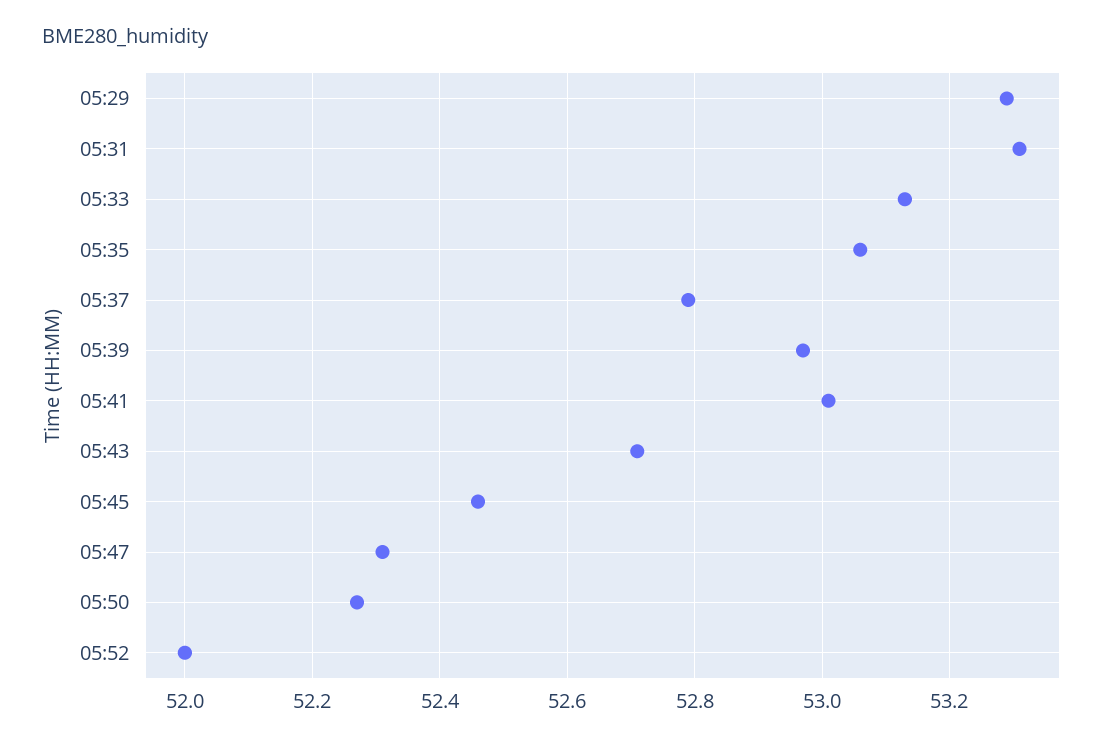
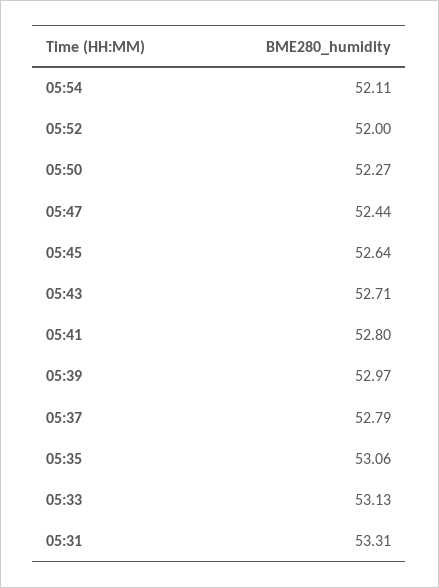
05:29: 53.3 -> none
05:41: 53 -> 52.8
05:45: 52.45 -> 52.64
05:47: 52.3 -> 52.44
05:54: none -> 52.11

